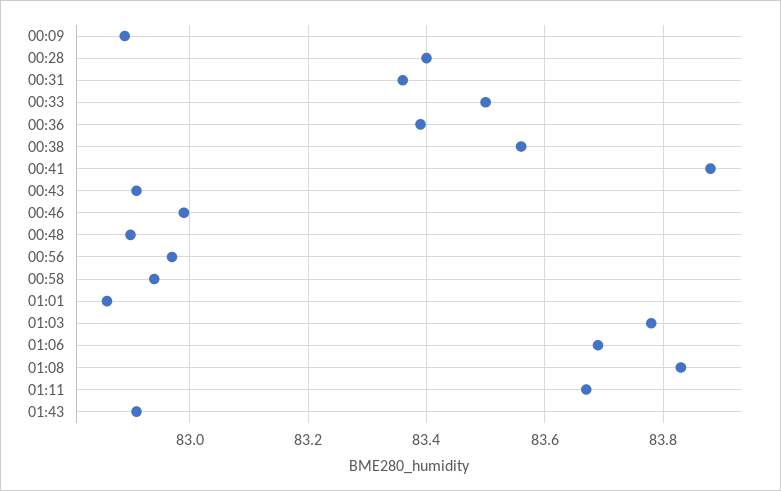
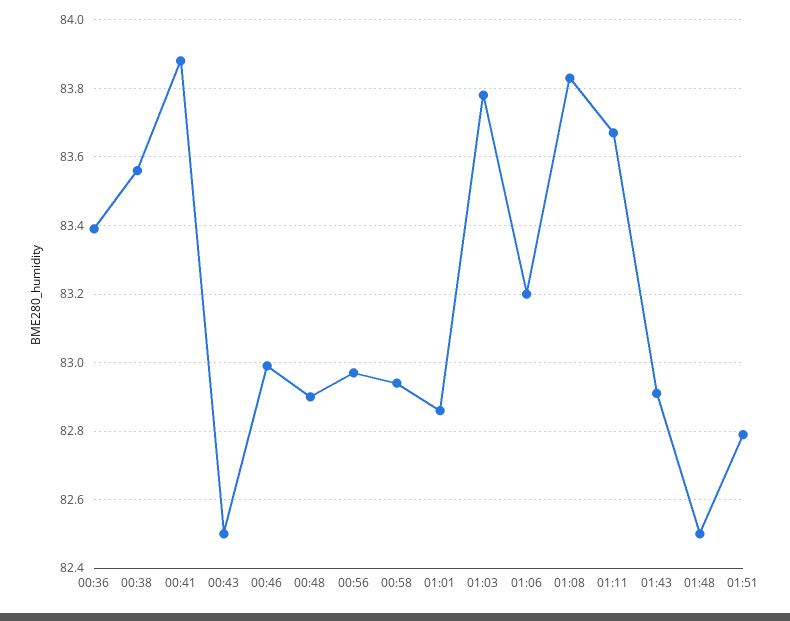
00:09: 82.9 -> none
00:28: 83.4 -> none
00:31: 83.35 -> none
00:33: 83.5 -> none
00:43: 82.9 -> 82.5
01:06: 83.7 -> 83.2
01:48: none -> 82.5
01:51: none -> 82.8

